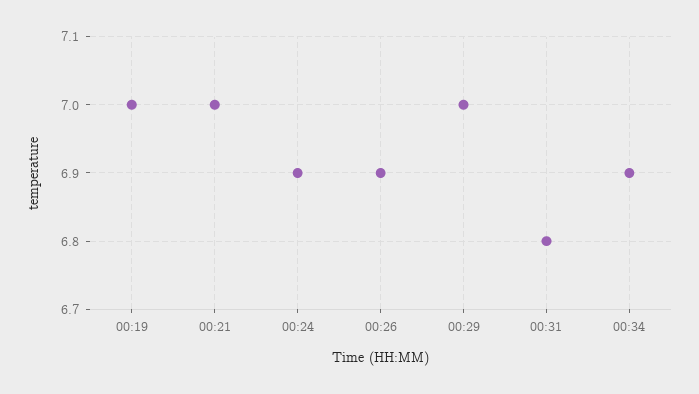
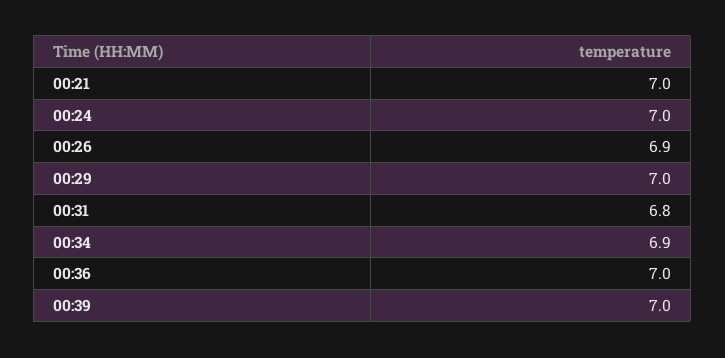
00:19: 7 -> none
00:24: 6.9 -> 7
00:36: none -> 7
00:39: none -> 7

